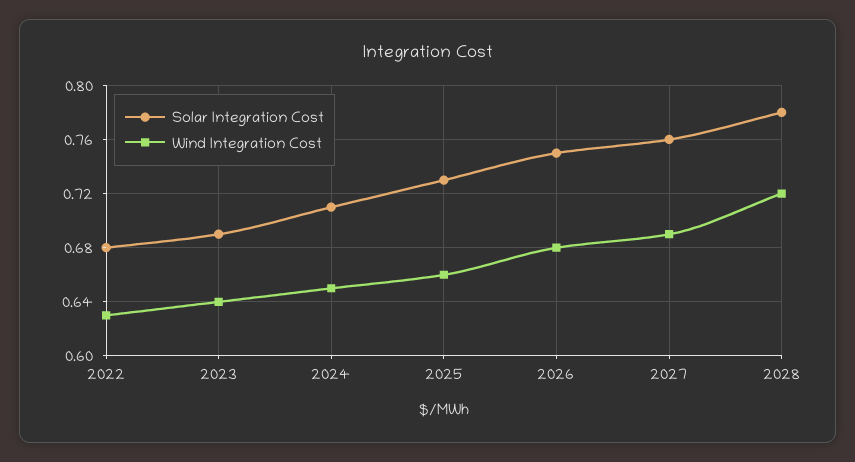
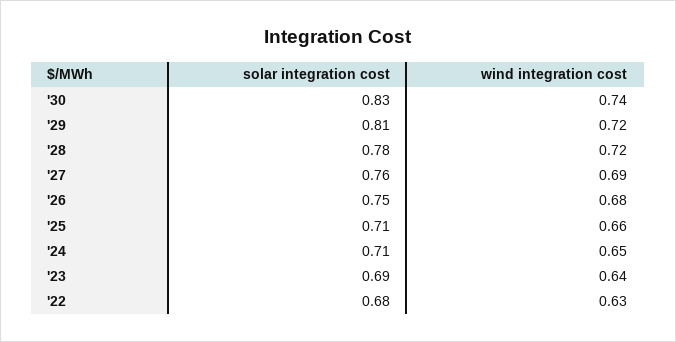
Solar Integration Cost, 2025: 0.73 -> 0.71
Solar Integration Cost, '30: none -> 0.83
Wind Integration Cost, '30: none -> 0.74
Solar Integration Cost, '29: none -> 0.81
Wind Integration Cost, '29: none -> 0.72

